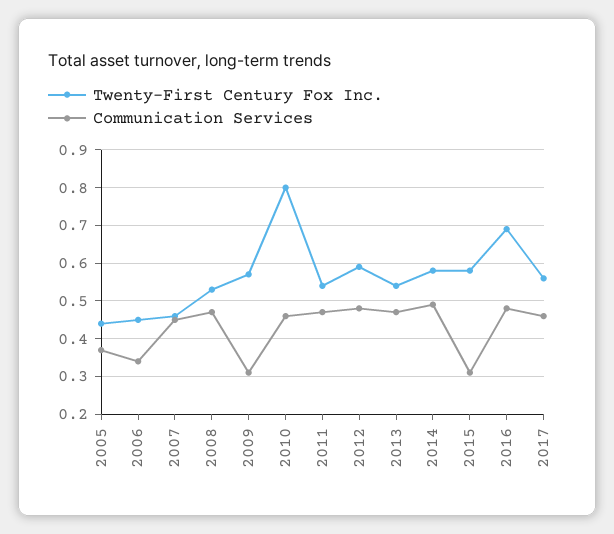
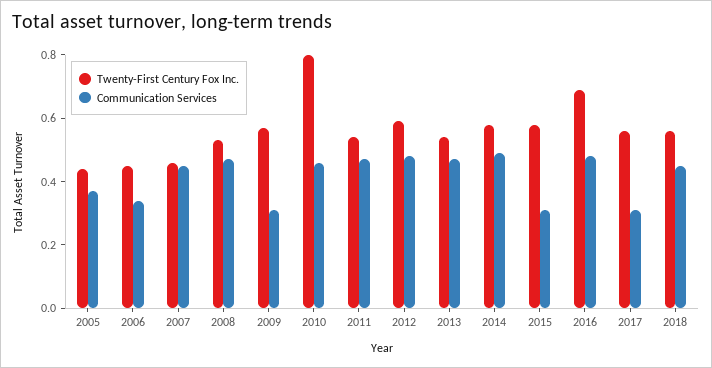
Communication Services, 2017: 0.45 -> 0.3
Twenty-First Century Fox Inc., 2018: none -> 0.55
Communication Services, 2018: none -> 0.45

